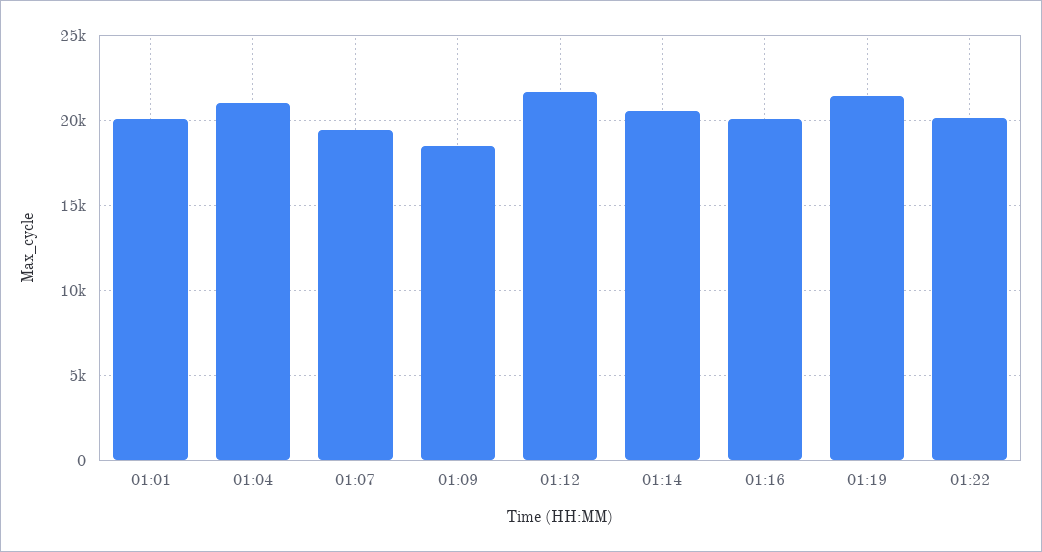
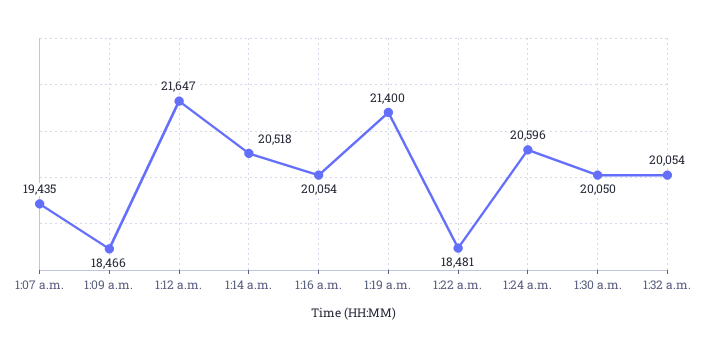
01:01: 20000 -> none
01:04: 21000 -> none
01:22: 20000 -> 18481
1:24 a.m.: none -> 20596
1:30 a.m.: none -> 20050
1:32 a.m.: none -> 20054

